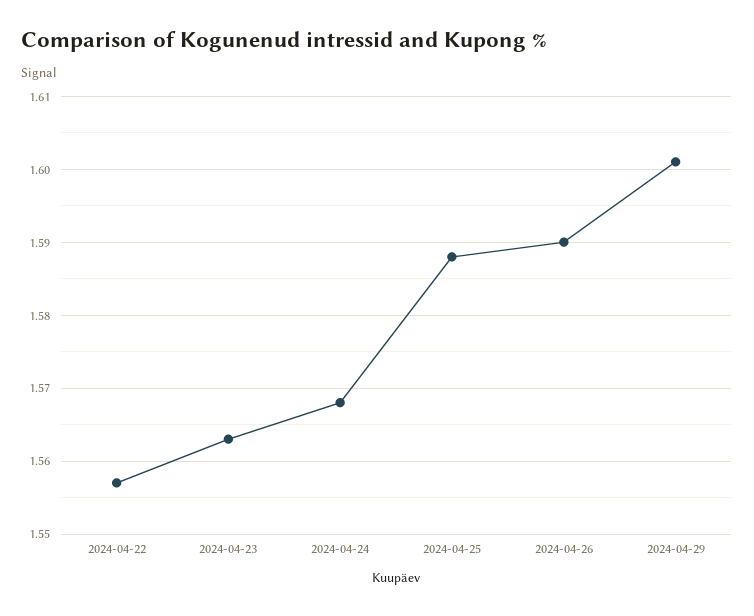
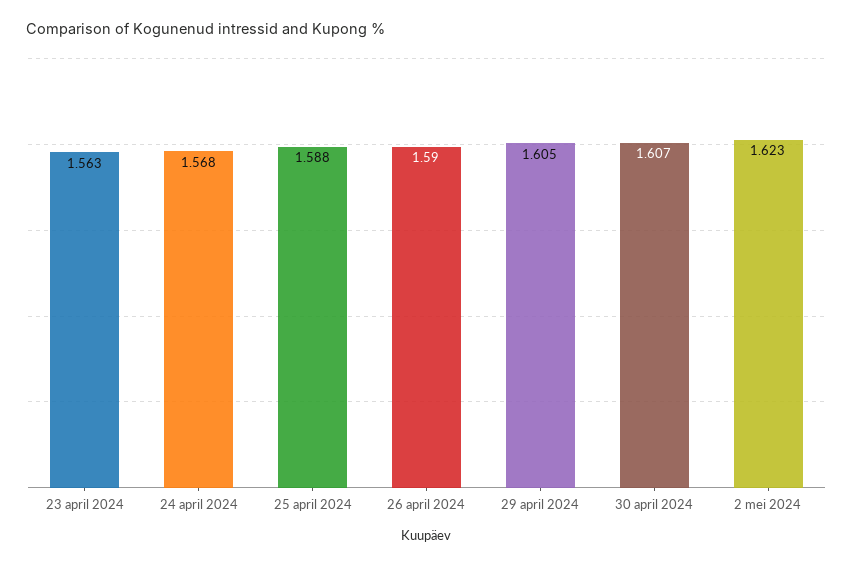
2024-04-22: 1.557 -> none
2024-04-29: 1.601 -> 1.605
30 april 2024: none -> 1.607
2 mei 2024: none -> 1.623

